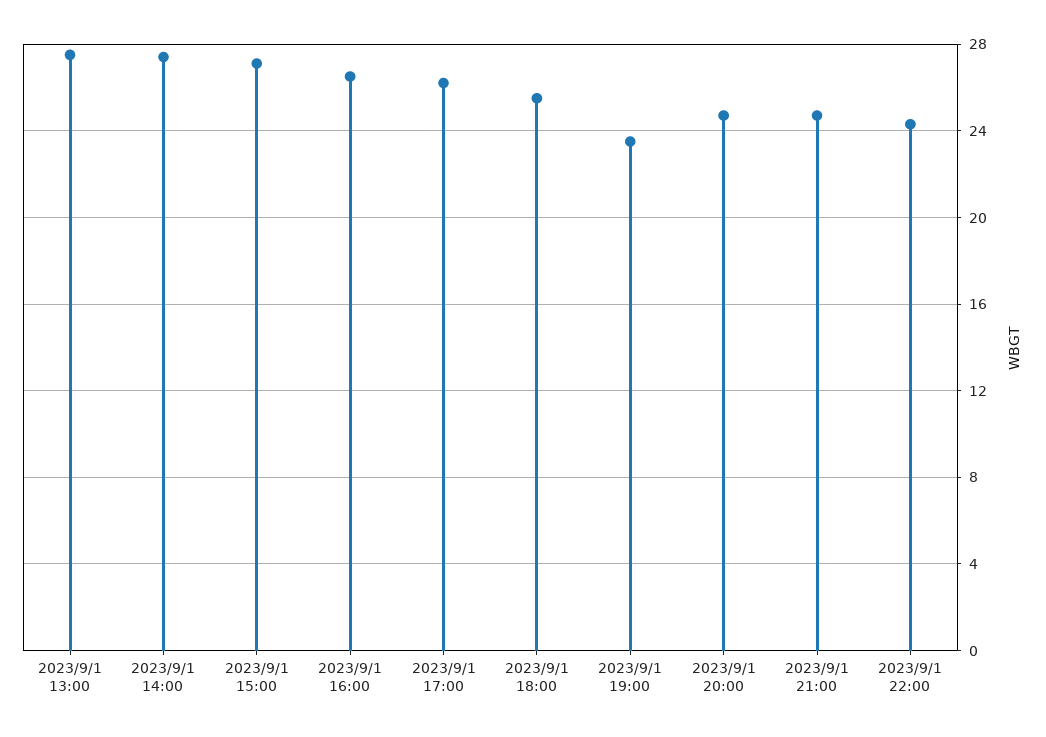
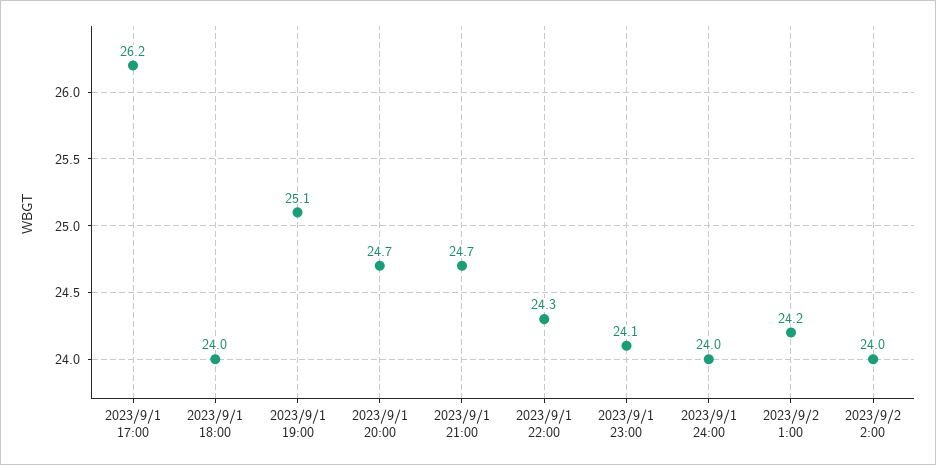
2023/9/1 13:00: 27.5 -> none
2023/9/1 14:00: 27.5 -> none
2023/9/1 15:00: 27 -> none
2023/9/1 16:00: 26.5 -> none
2023/9/1 18:00: 25.5 -> 24
2023/9/1 19:00: 23.5 -> 25.1
2023/9/1 23:00: none -> 24.1
2023/9/1 24:00: none -> 24
2023/9/2 1:00: none -> 24.2
2023/9/2 2:00: none -> 24

